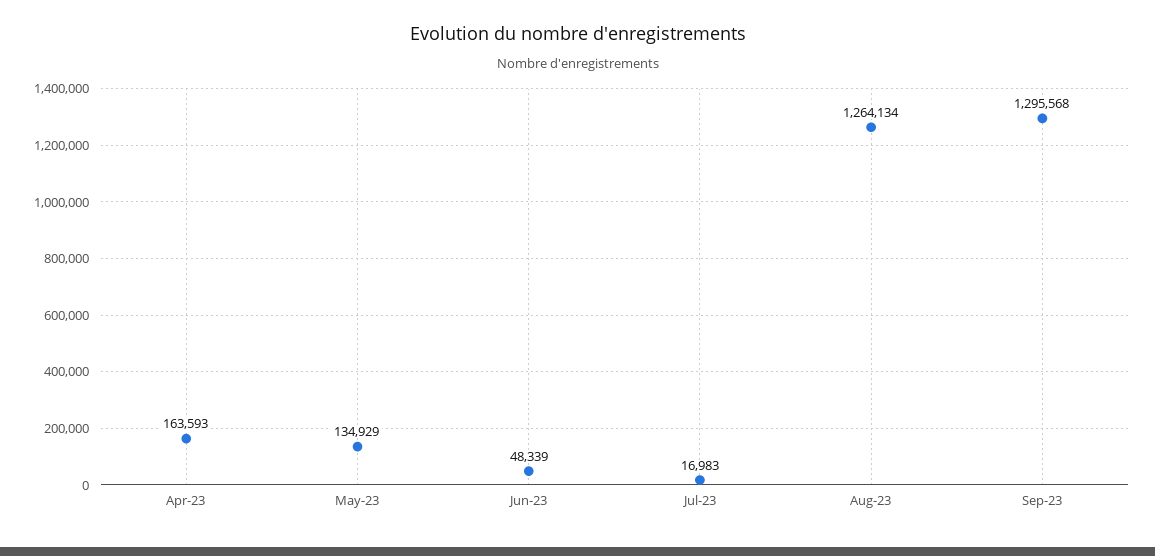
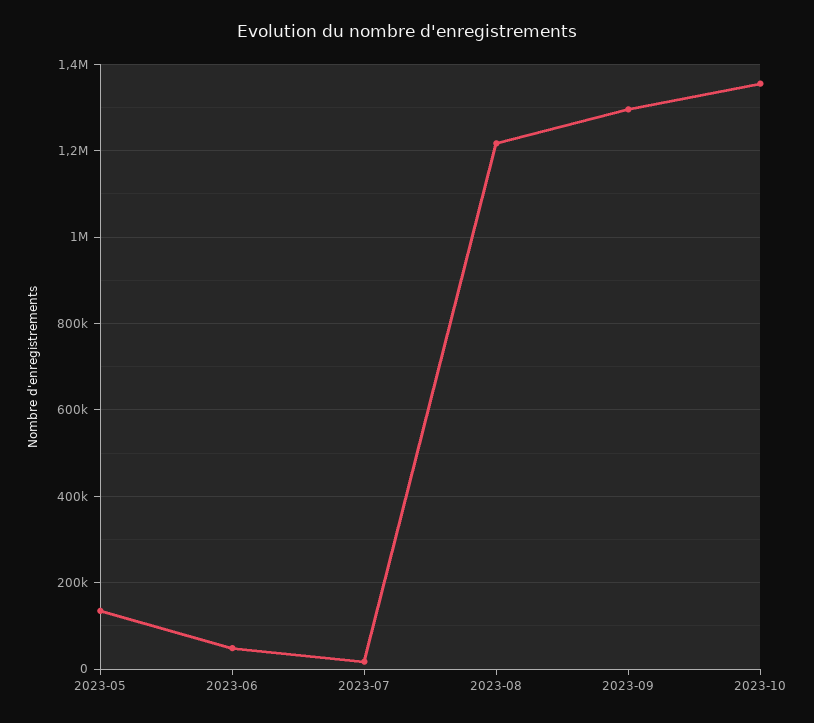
Apr-23: 163593 -> none
Aug-23: 1264134 -> 1220000
2023-10: none -> 1360000

